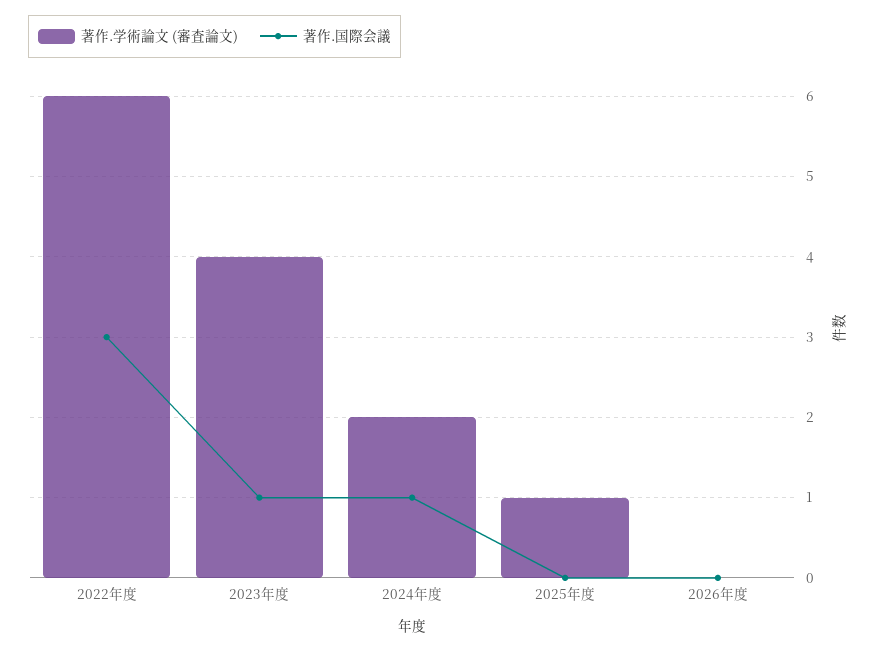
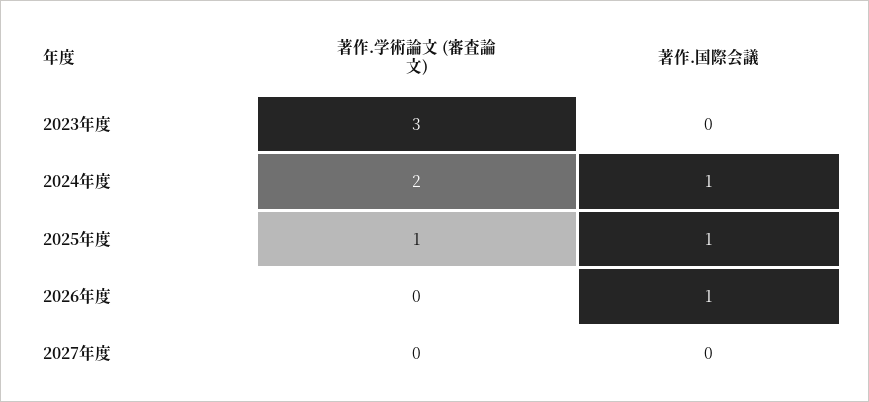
著作.学術論文 (審査論文), 2022年度: 6 -> none
著作.国際会議, 2022年度: 3 -> none
著作.学術論文 (審査論文), 2023年度: 4 -> 3
著作.国際会議, 2023年度: 1 -> 0
著作.国際会議, 2025年度: 0 -> 1
著作.国際会議, 2026年度: 0 -> 1
著作.学術論文 (審査論文), 2027年度: none -> 0
著作.国際会議, 2027年度: none -> 0

